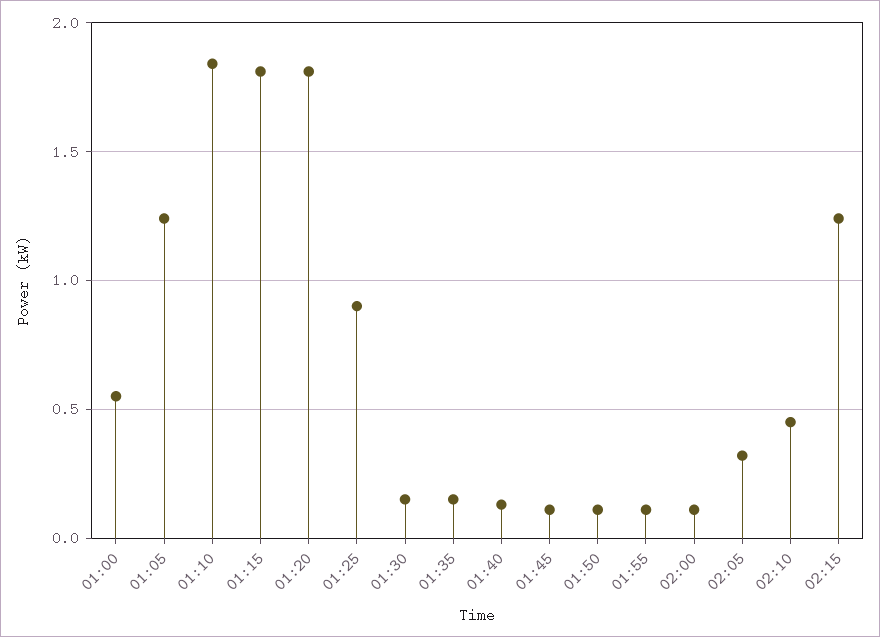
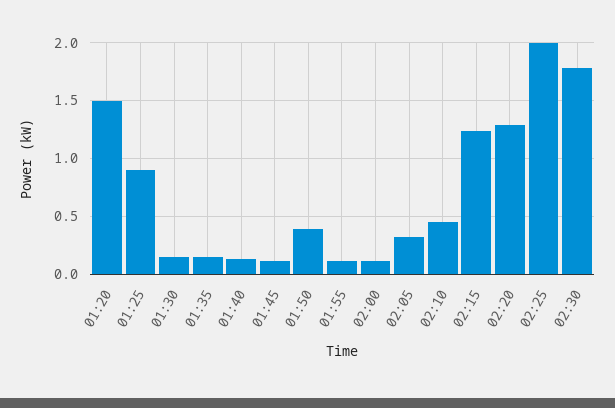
01:00: 0.55 -> none
01:05: 1.25 -> none
01:10: 1.85 -> none
01:15: 1.8 -> none
01:20: 1.8 -> 1.5
01:50: 0.1 -> 0.4
02:20: none -> 1.3
02:25: none -> 2
02:30: none -> 1.8

